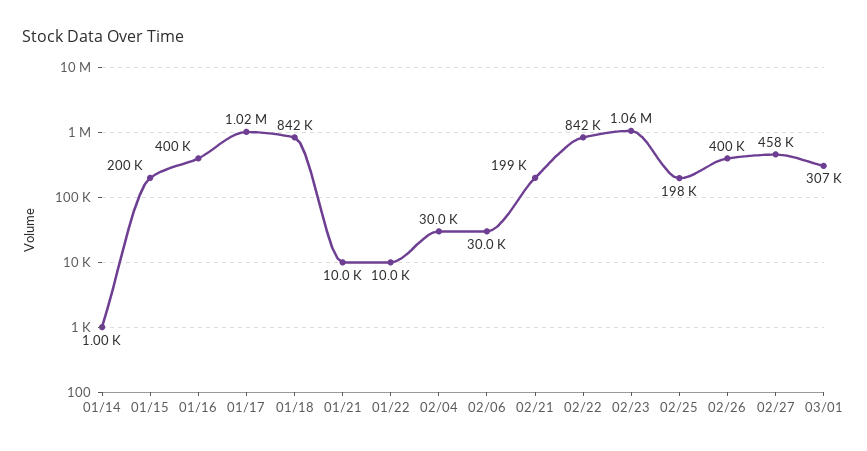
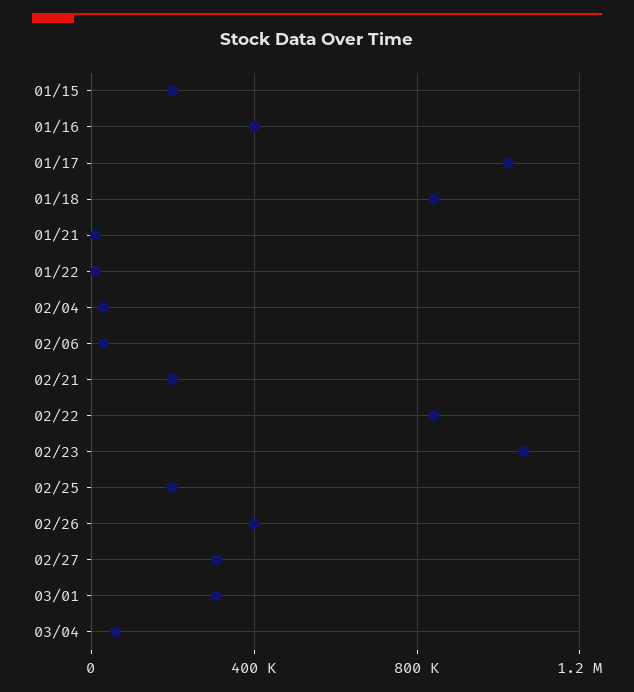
01/14: 1000 -> none
02/27: 458000 -> 300000
03/04: none -> 50000

